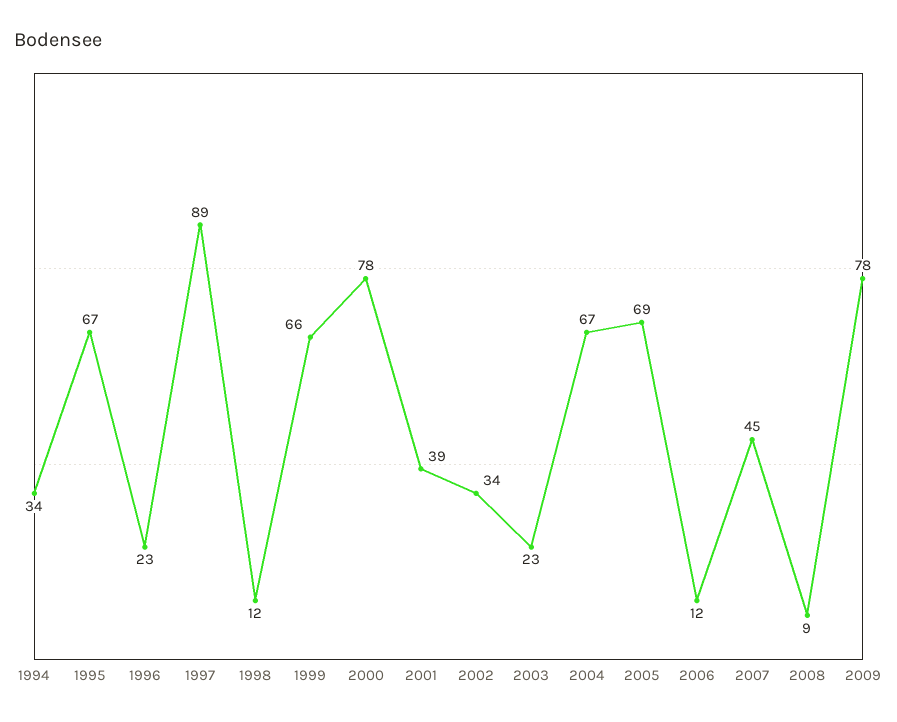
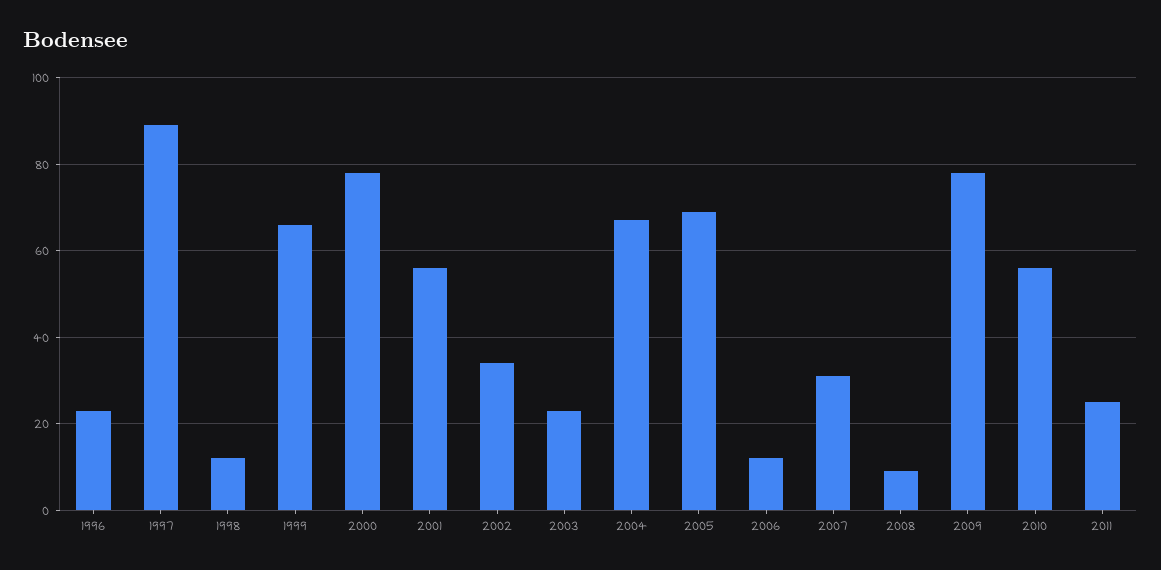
1994: 34 -> none
1995: 67 -> none
2001: 39 -> 55
2007: 45 -> 30
2010: none -> 55
2011: none -> 25

